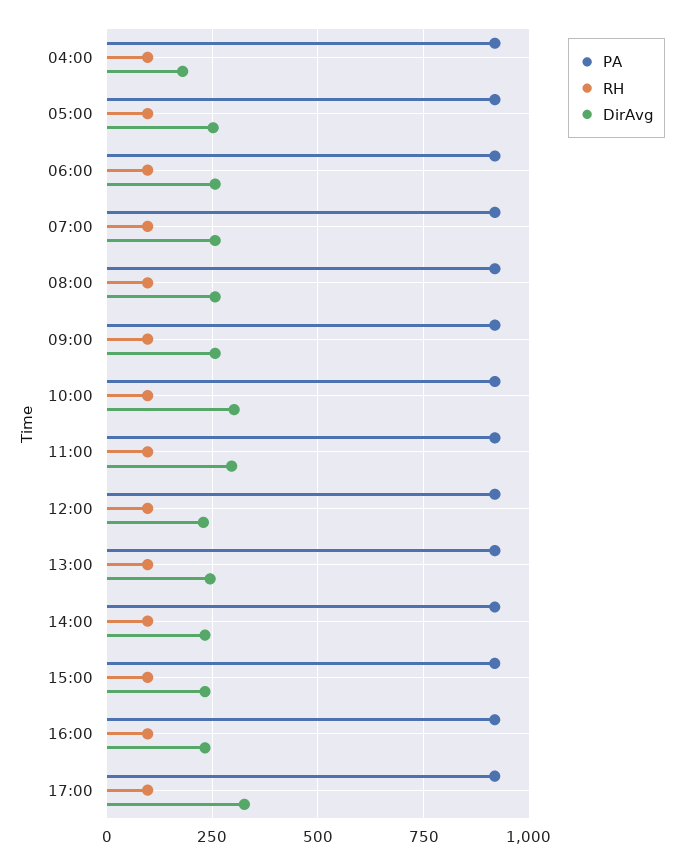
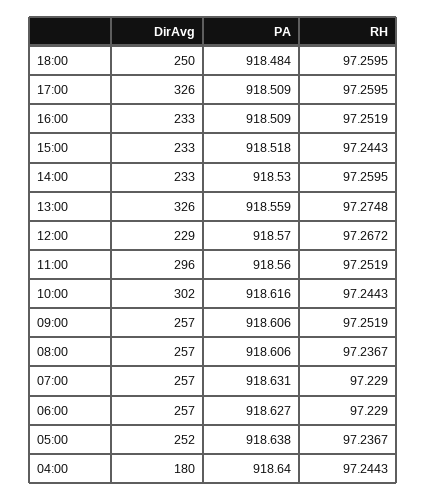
DirAvg, 13:00: 250 -> 326
DirAvg, 18:00: none -> 250
PA, 18:00: none -> 918.484
RH, 18:00: none -> 97.2595

